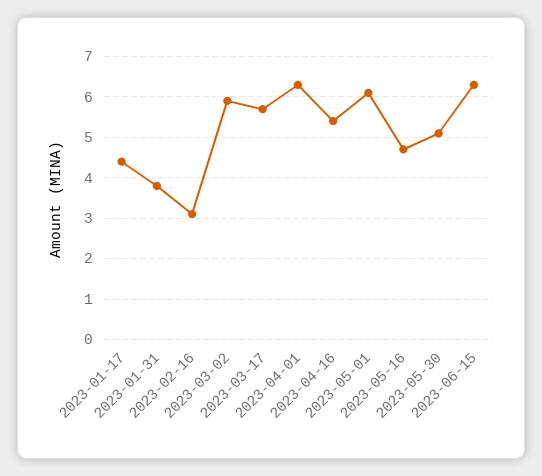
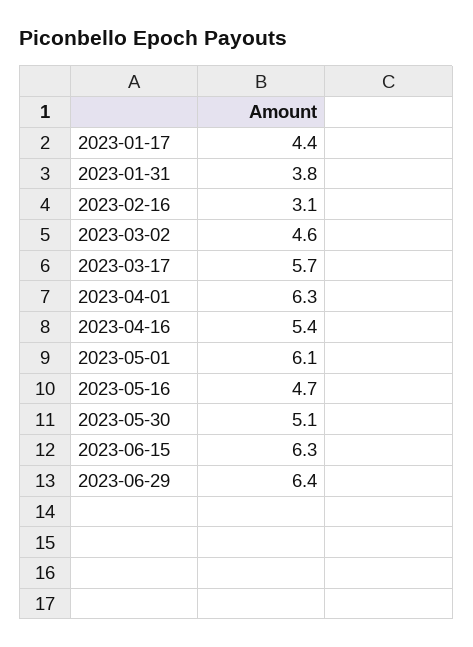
2023-03-02: 6 -> 4.6
2023-06-29: none -> 6.4

